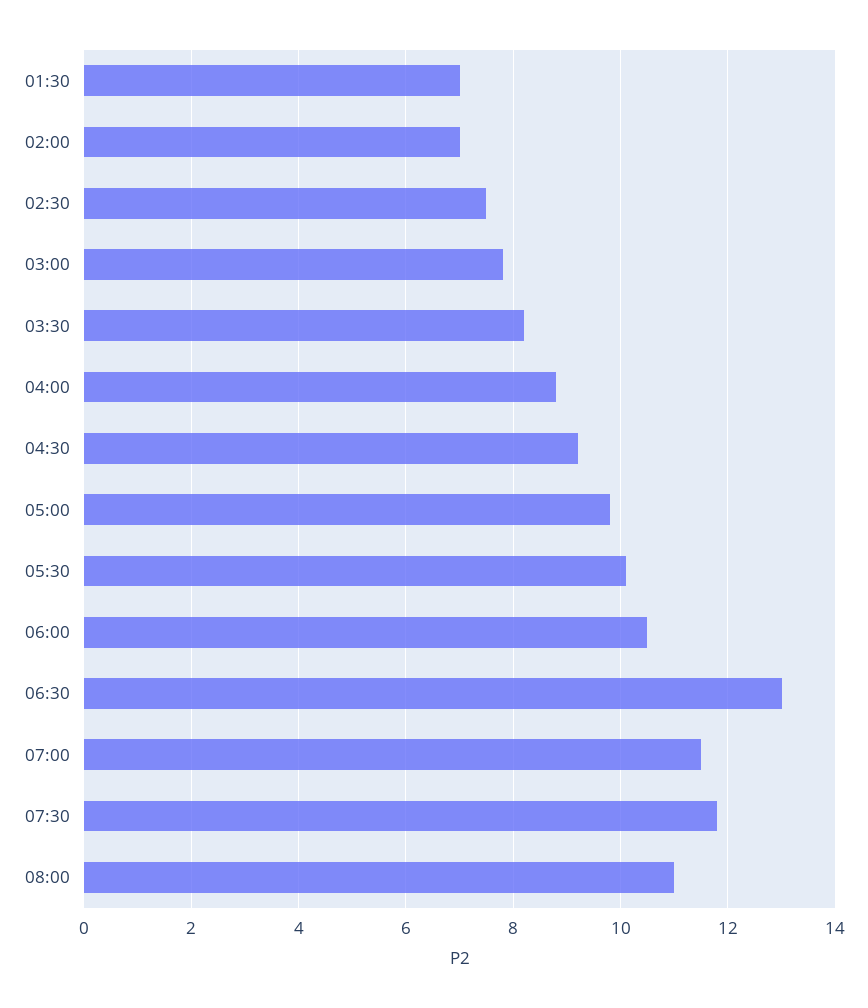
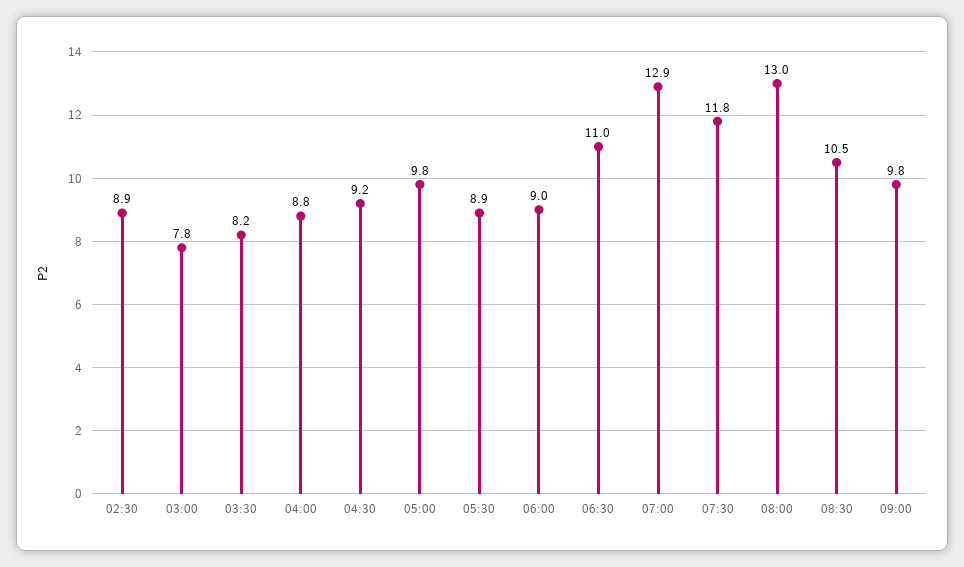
01:30: 7 -> none
02:00: 7 -> none
02:30: 7.5 -> 8.9
05:30: 10 -> 8.9
06:00: 10.5 -> 9
06:30: 13 -> 11
07:00: 11.5 -> 12.9
08:00: 11 -> 13
08:30: none -> 10.5
09:00: none -> 9.8

